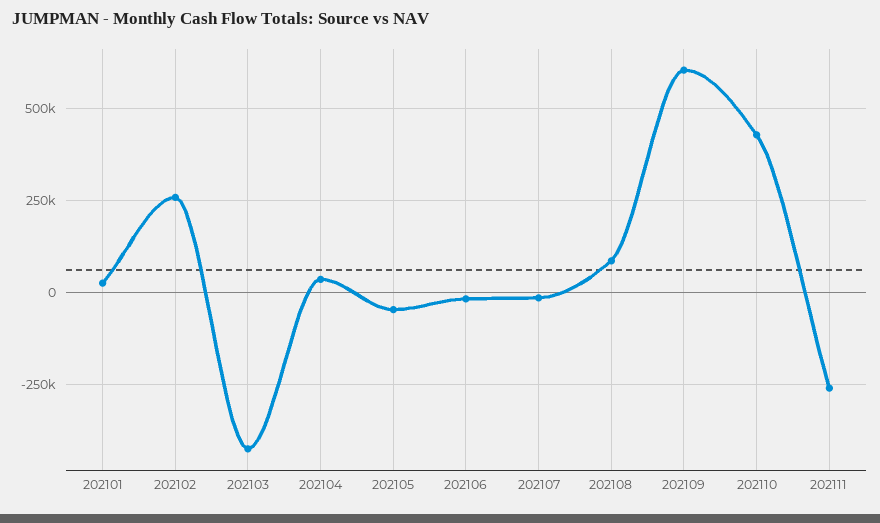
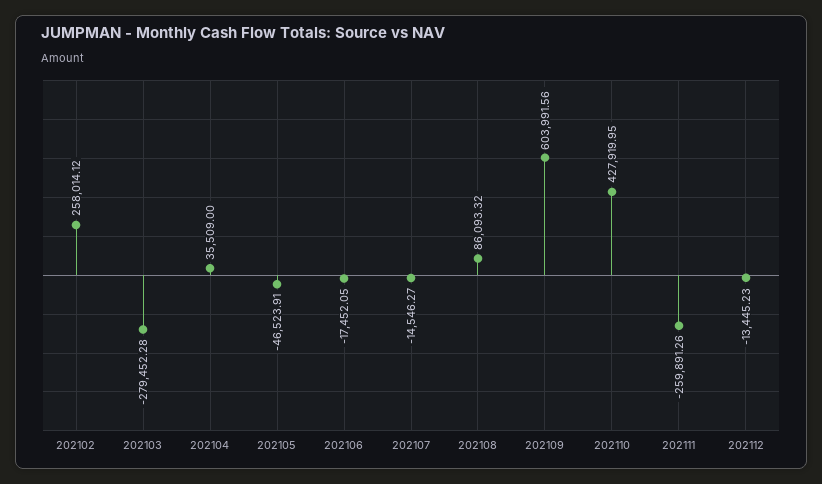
202101: 25000 -> none
202103: -425000 -> -279452.28
202112: none -> -13445.23

